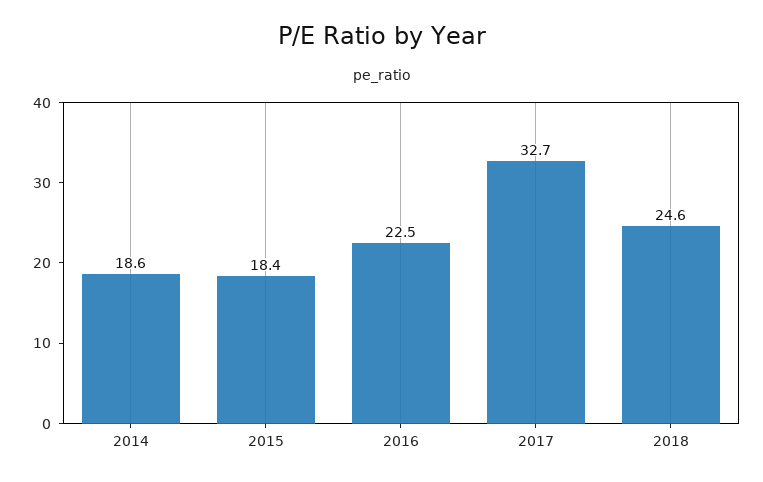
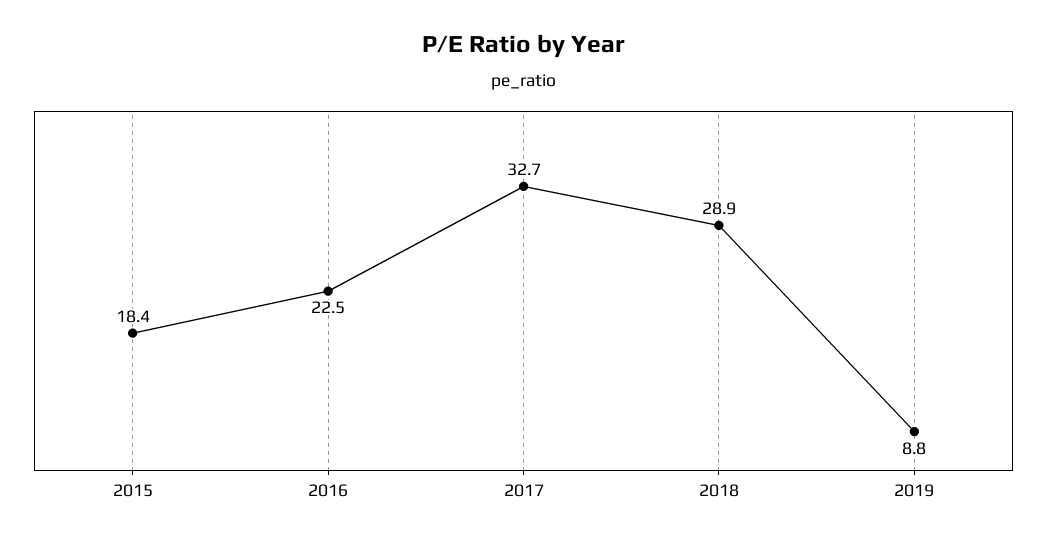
2014: 18.6 -> none
2018: 24.6 -> 28.9
2019: none -> 8.8

